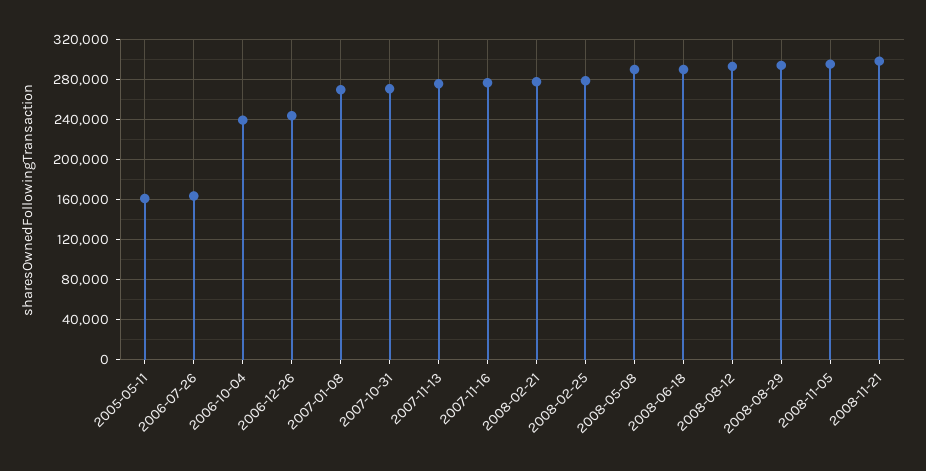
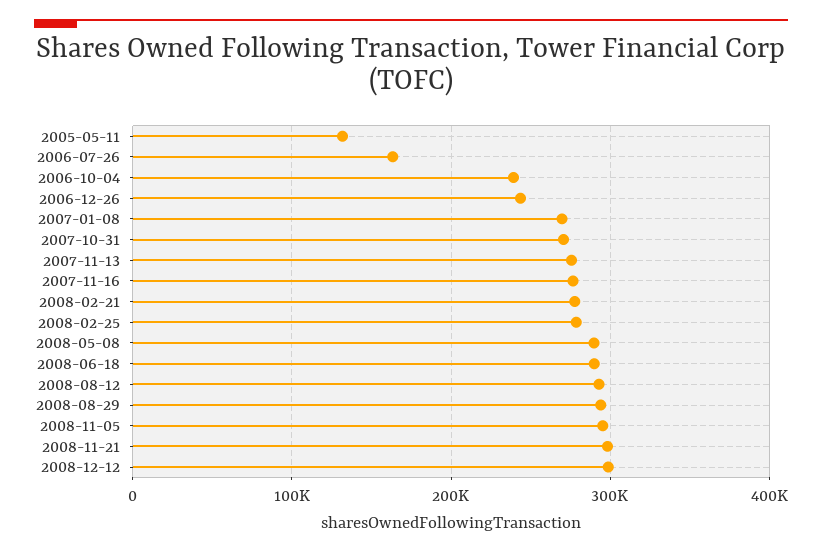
2005-05-11: 160000 -> 130000
2008-12-12: none -> 300000

